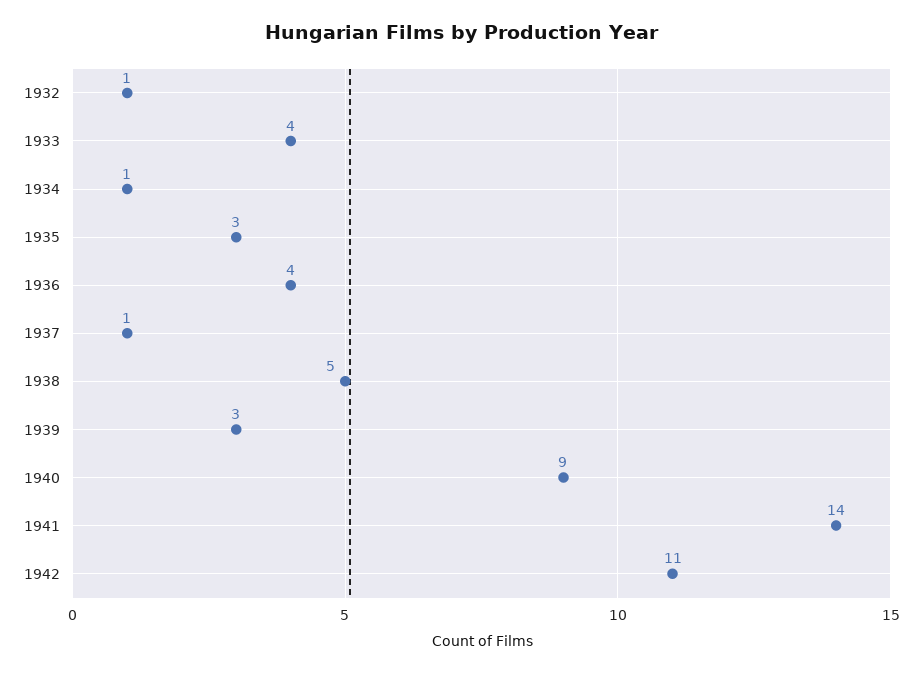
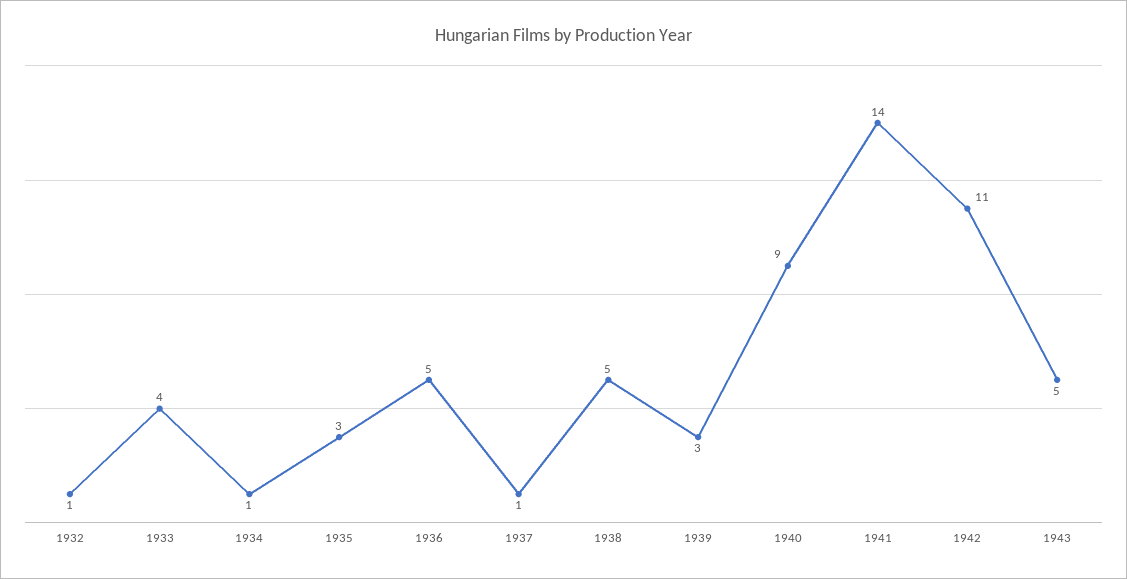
1936: 4 -> 5
1943: none -> 5

